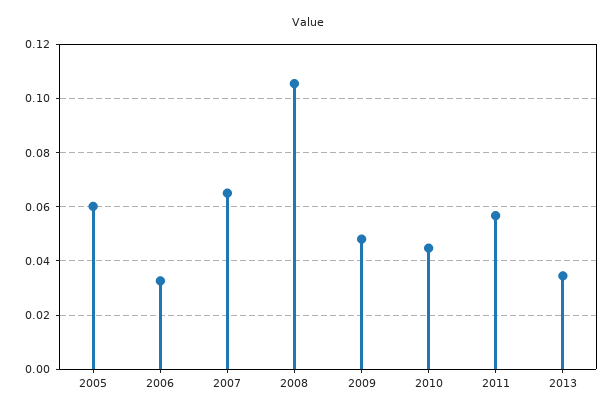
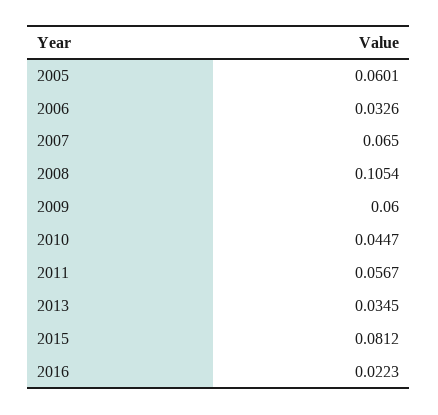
2009: 0.0475 -> 0.06
2015: none -> 0.0812
2016: none -> 0.0223

